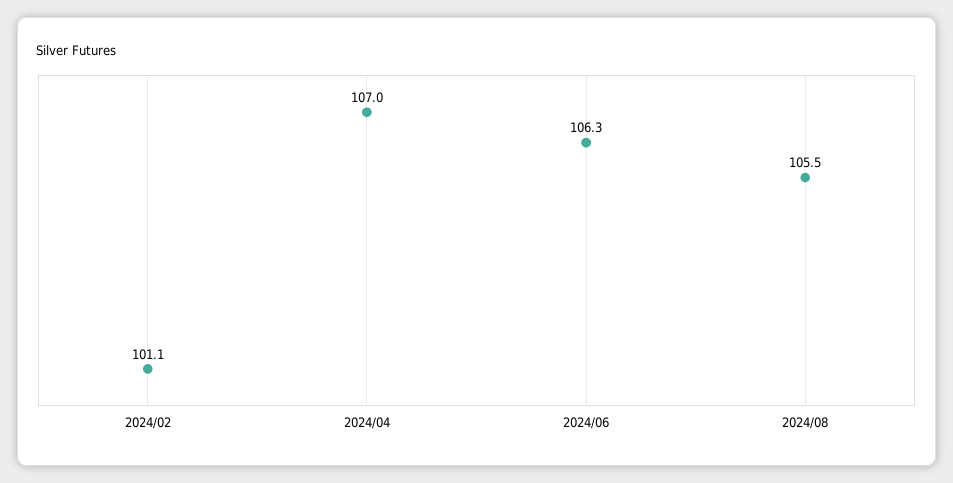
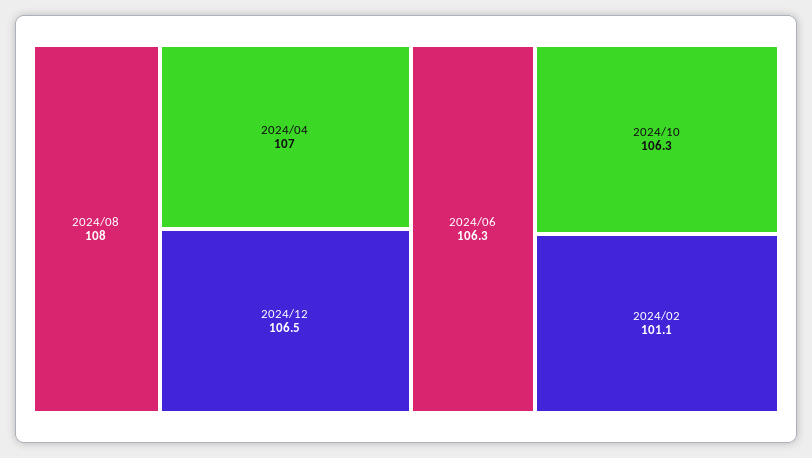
2024/08: 105.5 -> 108
2024/12: none -> 106.5
2024/10: none -> 106.3

